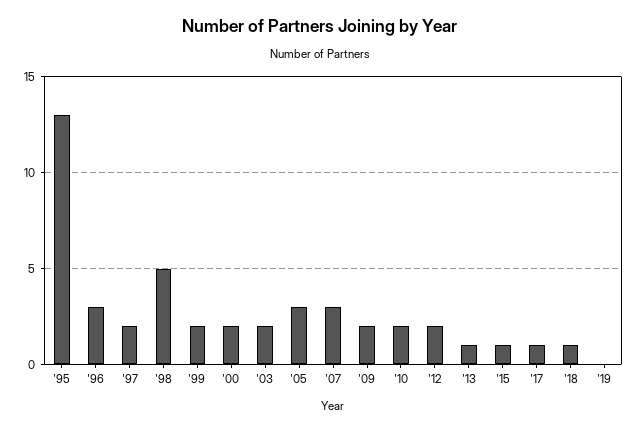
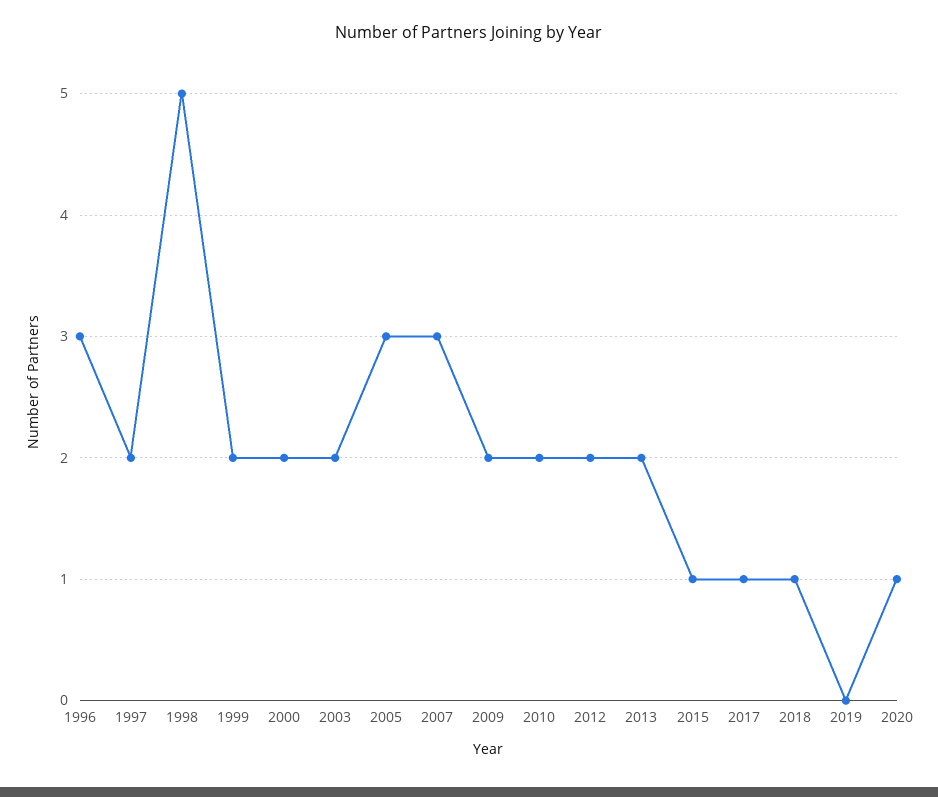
'95: 13 -> none
'13: 1 -> 2
2020: none -> 1

